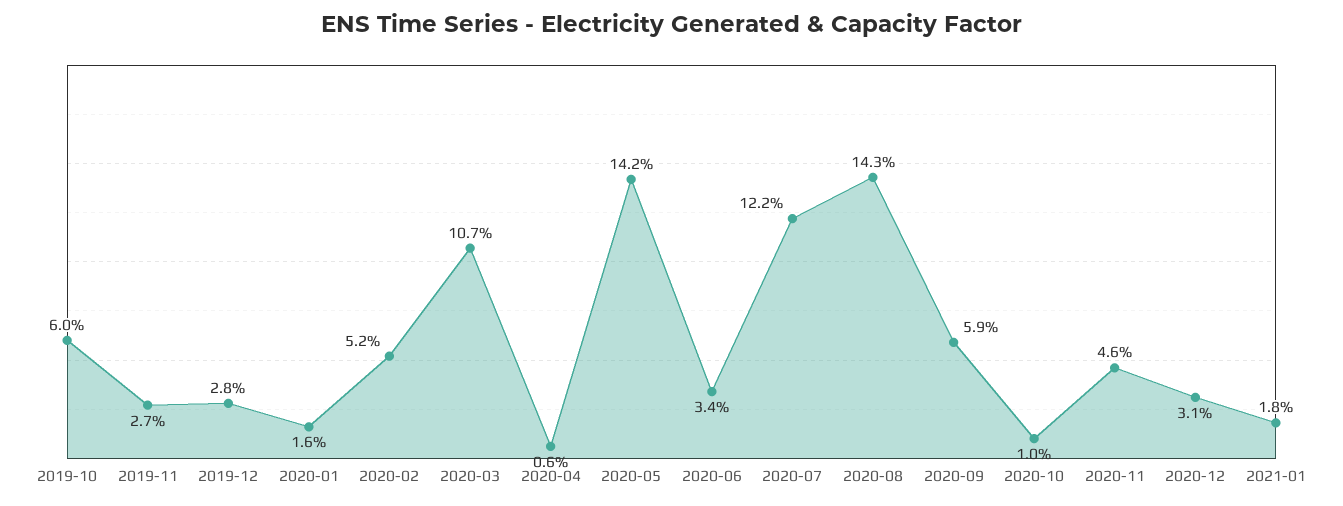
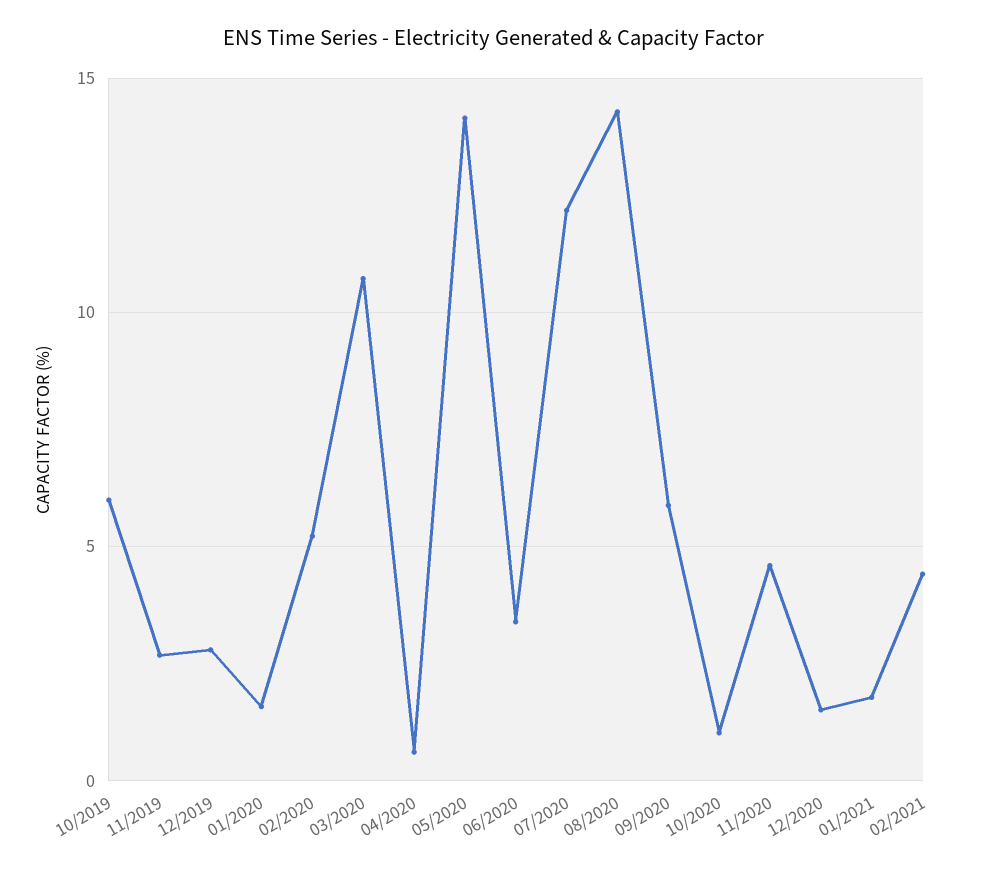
2020-12: 3.1 -> 1.5
02/2021: none -> 4.5

